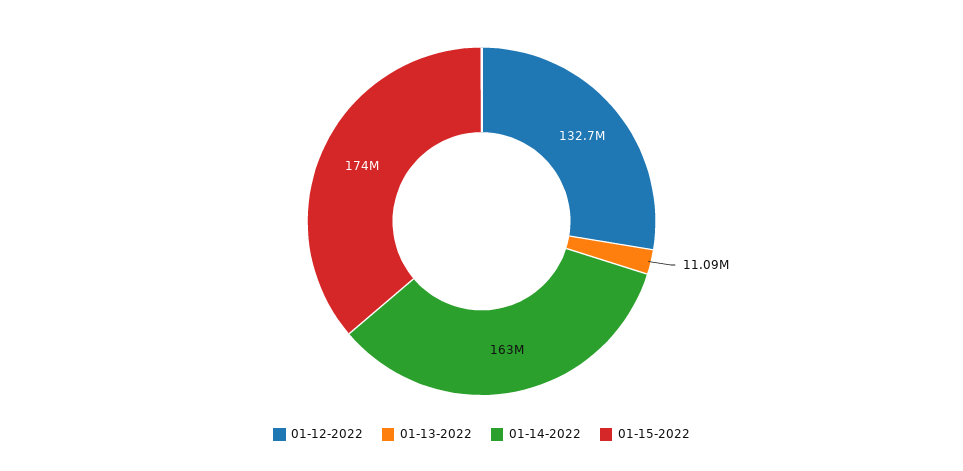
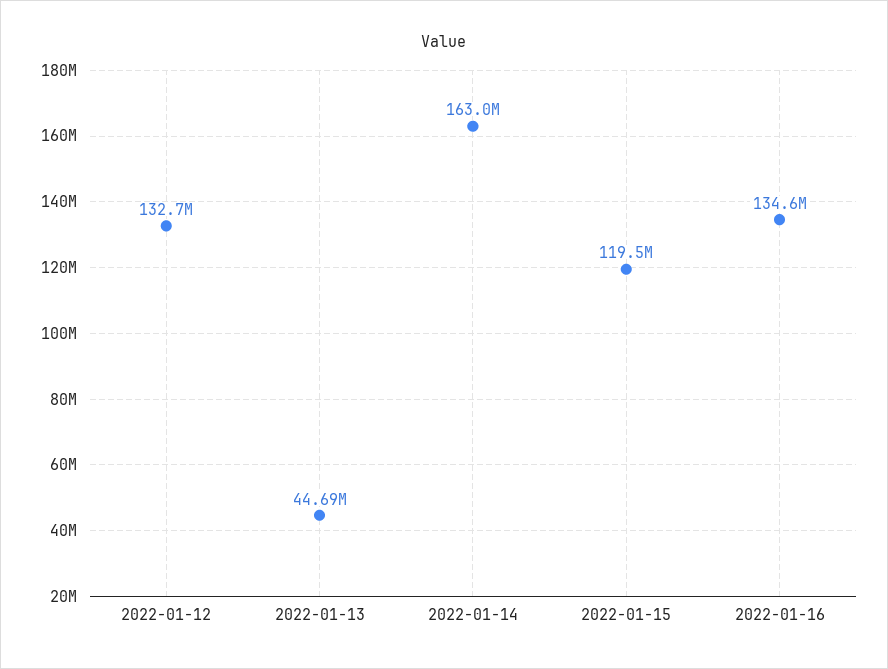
01-13-2022: 11090000 -> 44690000
01-15-2022: 174000000 -> 119500000
2022-01-16: none -> 134600000

